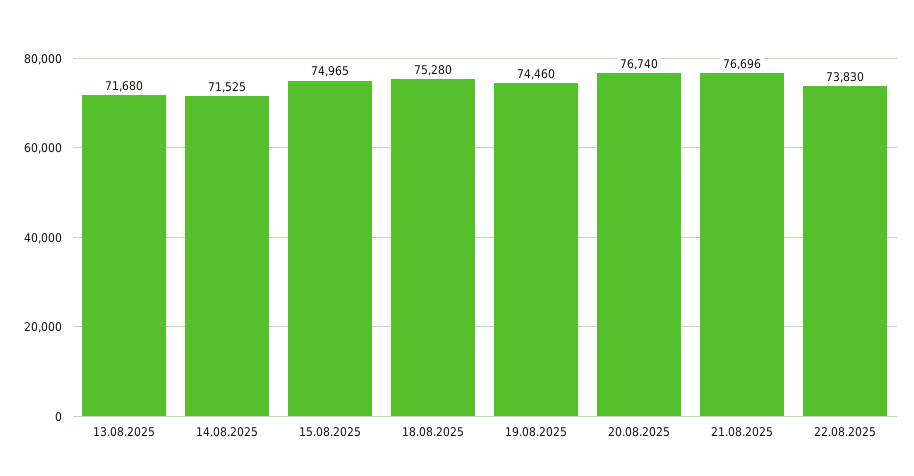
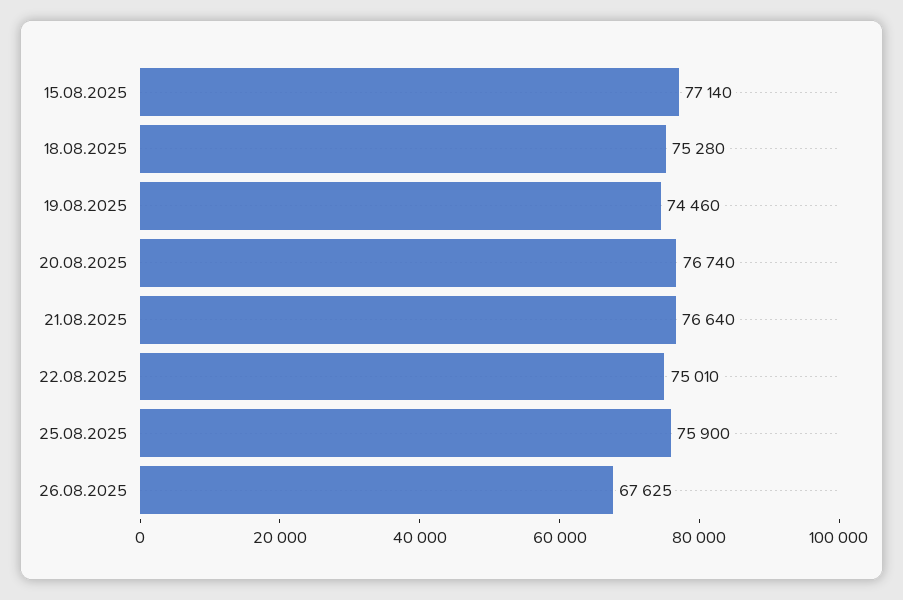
13.08.2025: 71680 -> none
14.08.2025: 71525 -> none
15.08.2025: 74965 -> 77140
21.08.2025: 76696 -> 76640
22.08.2025: 73830 -> 75010
25.08.2025: none -> 75900
26.08.2025: none -> 67625

